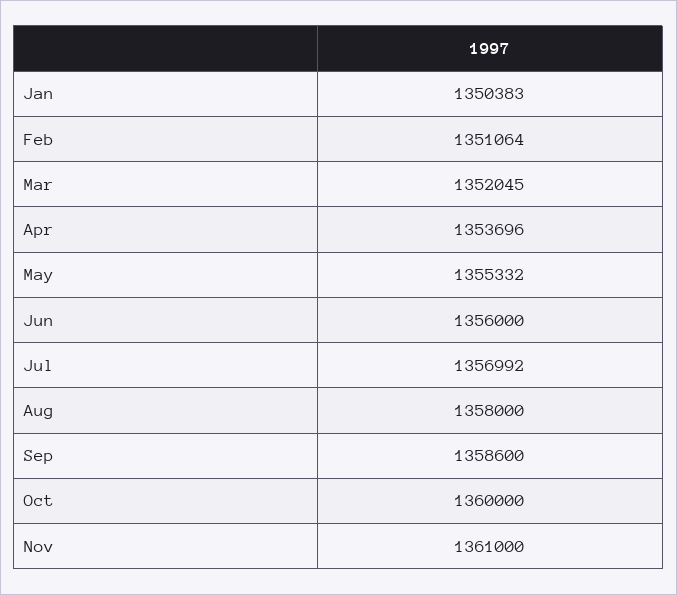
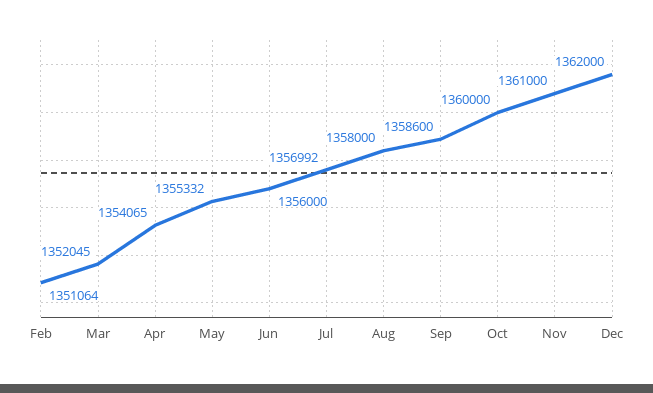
Jan: 1350383 -> none
Apr: 1353696 -> 1354065
Dec: none -> 1362000

